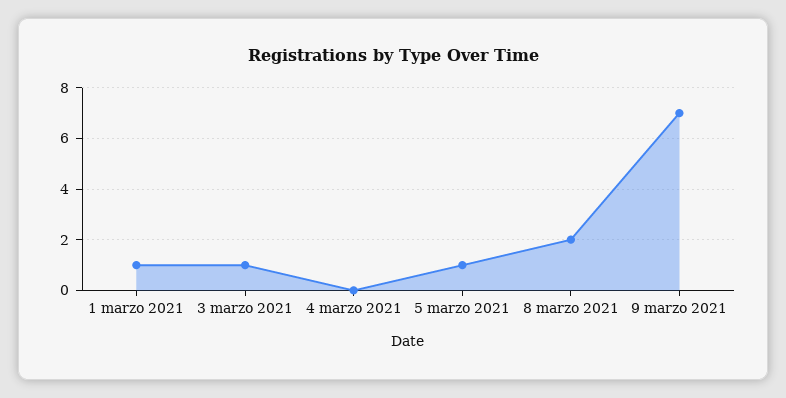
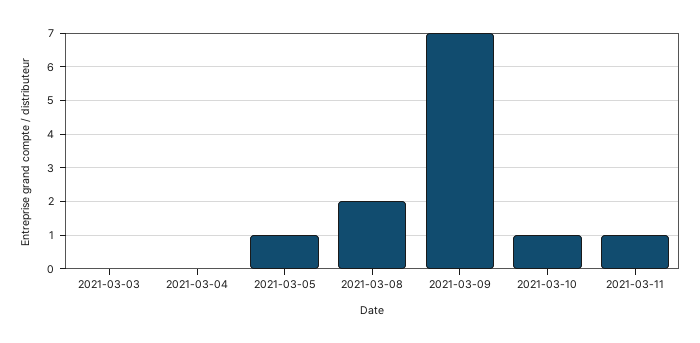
1 marzo 2021: 1 -> none
3 marzo 2021: 1 -> 0
2021-03-10: none -> 1
2021-03-11: none -> 1

